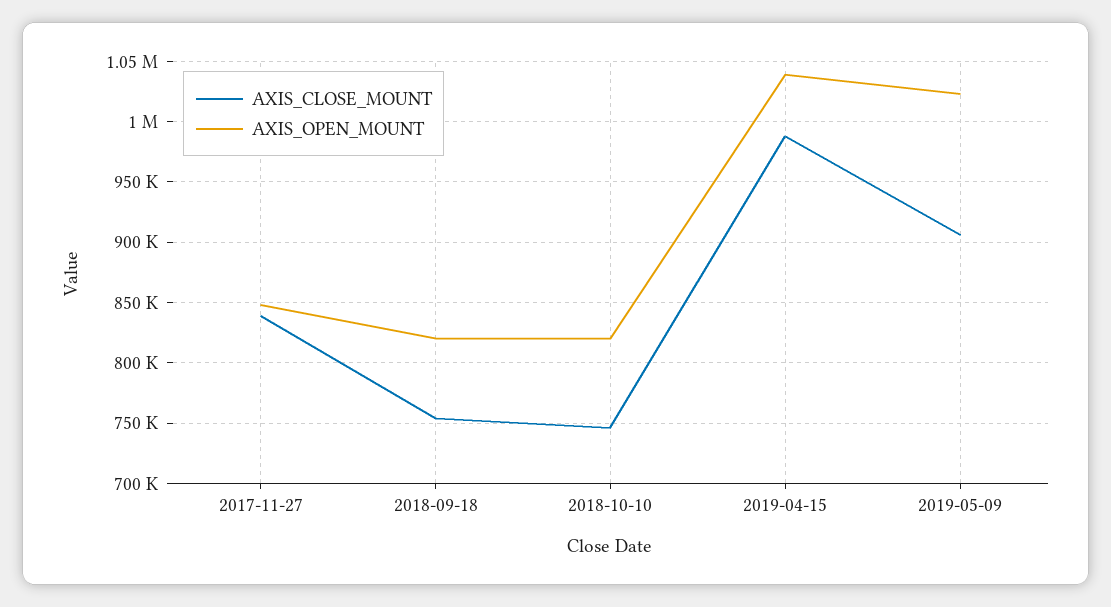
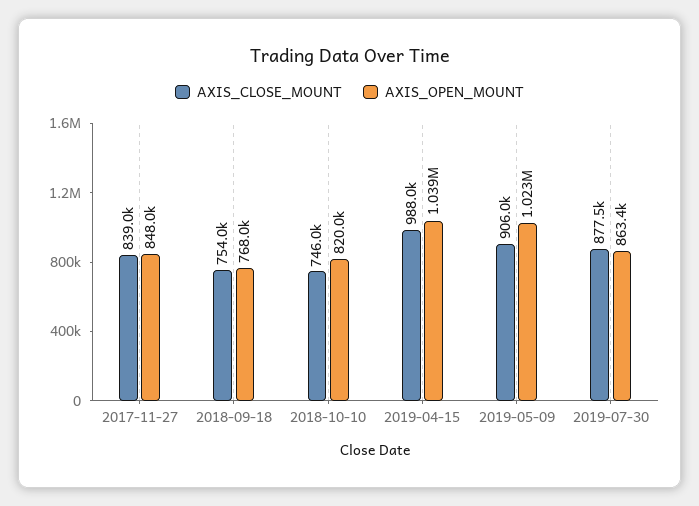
AXIS_OPEN_MOUNT, 2018-09-18: 820000 -> 768000
AXIS_CLOSE_MOUNT, 2019-07-30: none -> 877500
AXIS_OPEN_MOUNT, 2019-07-30: none -> 863400

